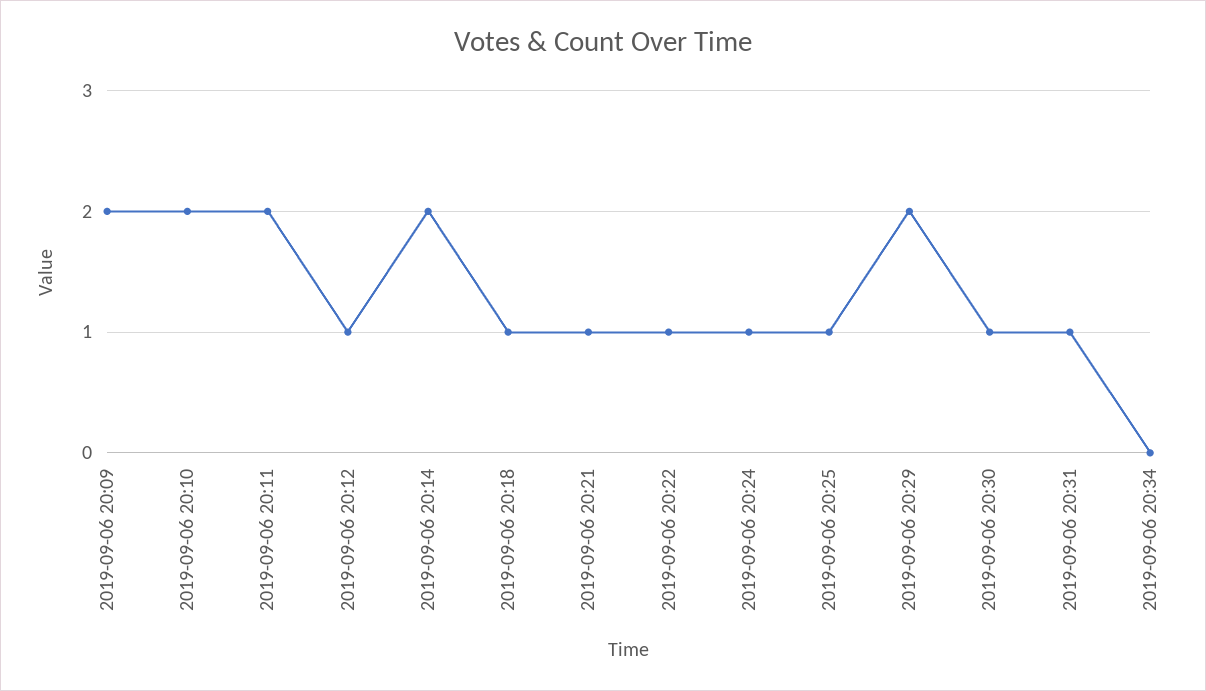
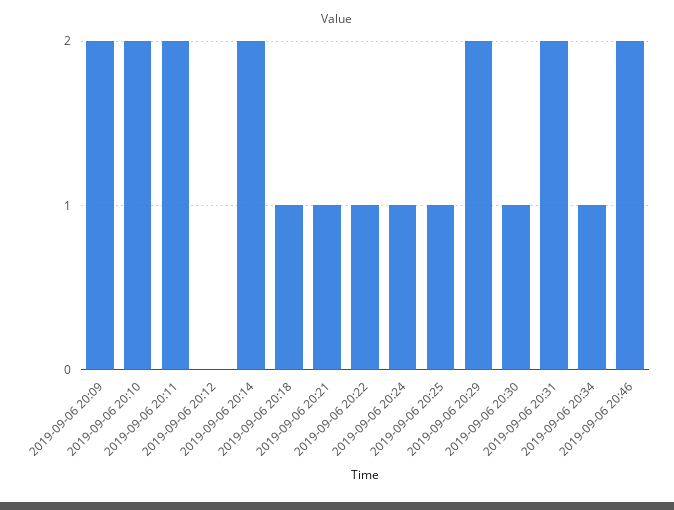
2019-09-06 20:12: 1 -> 0
2019-09-06 20:31: 1 -> 2
2019-09-06 20:34: 0 -> 1
2019-09-06 20:46: none -> 2

